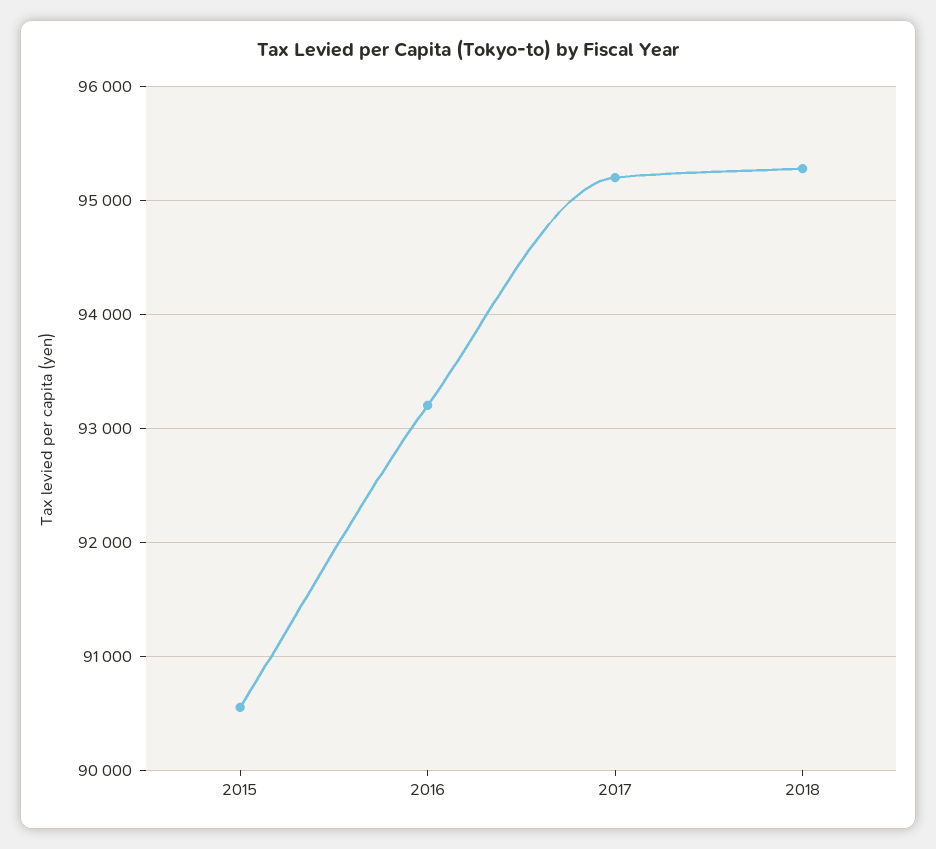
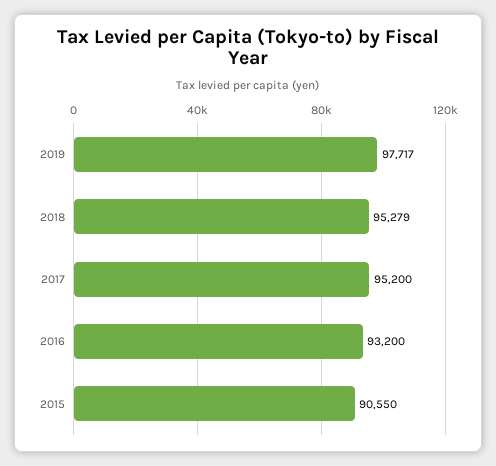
2019: none -> 97717

